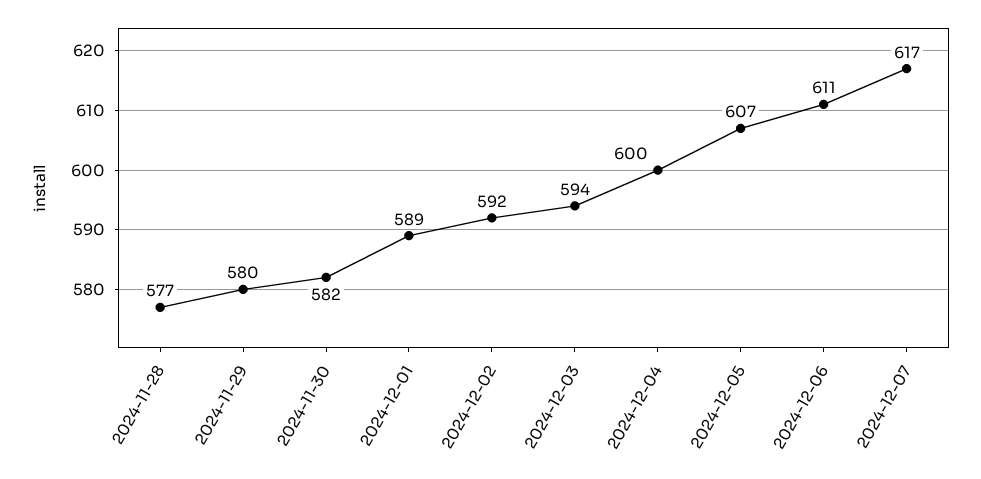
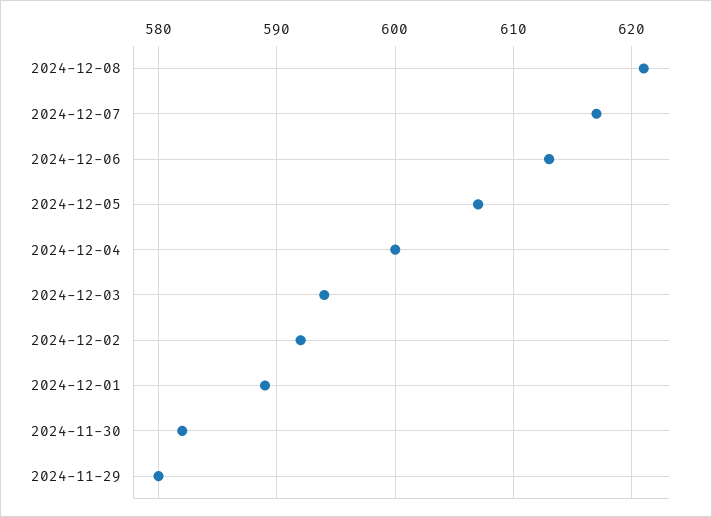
2024-11-28: 577 -> none
2024-12-06: 611 -> 613
2024-12-08: none -> 621

